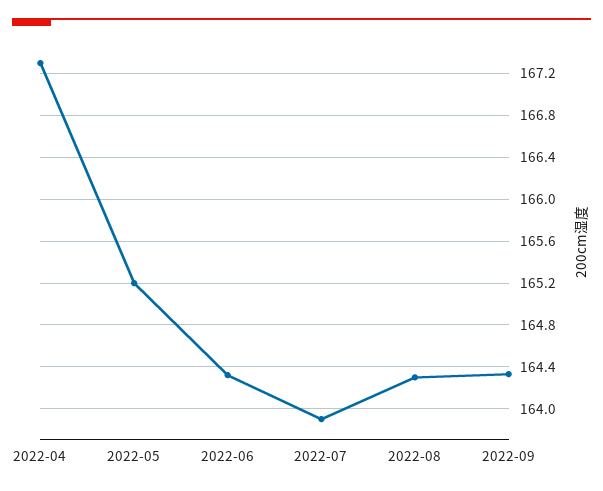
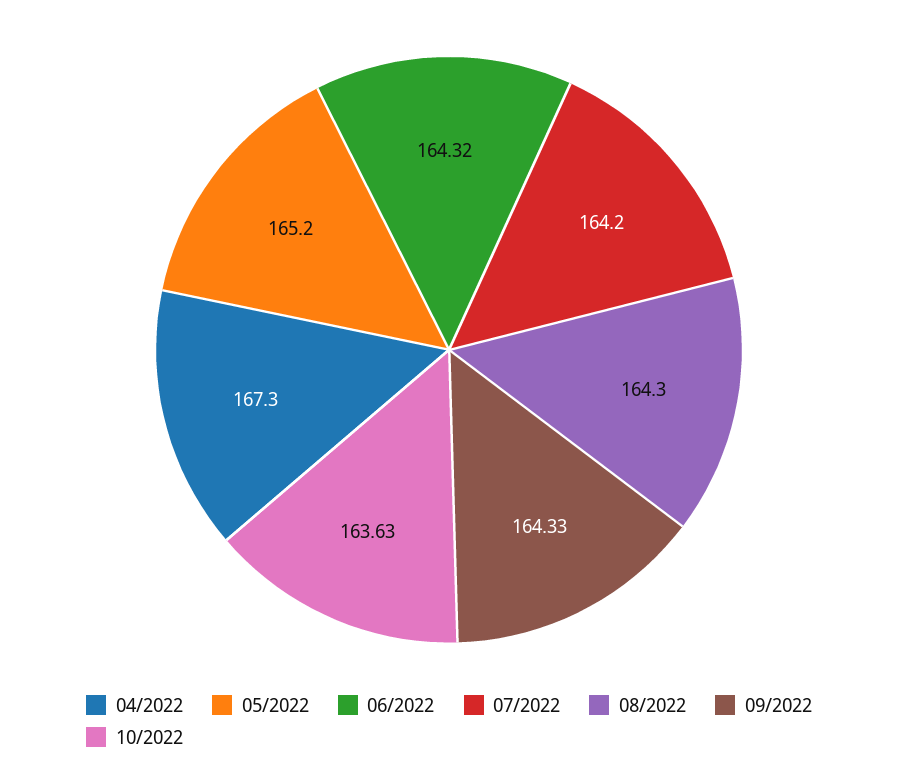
2022-07: 163.9 -> 164.2
10/2022: none -> 163.63

